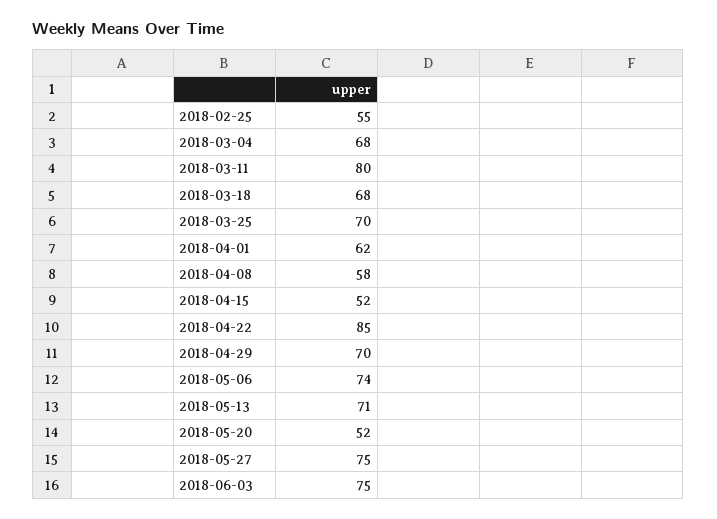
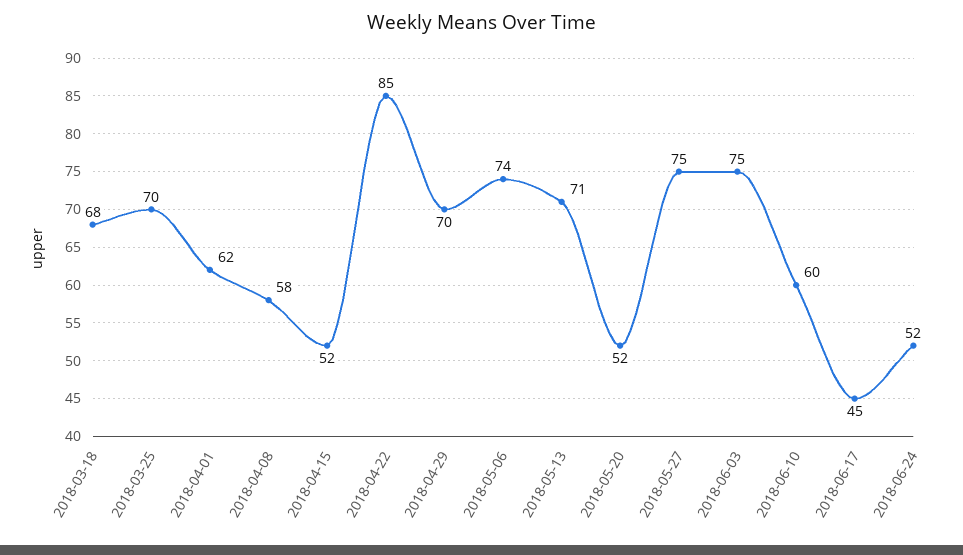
2018-02-25: 55 -> none
2018-03-04: 68 -> none
2018-03-11: 80 -> none
2018-06-10: none -> 60
2018-06-17: none -> 45
2018-06-24: none -> 52

